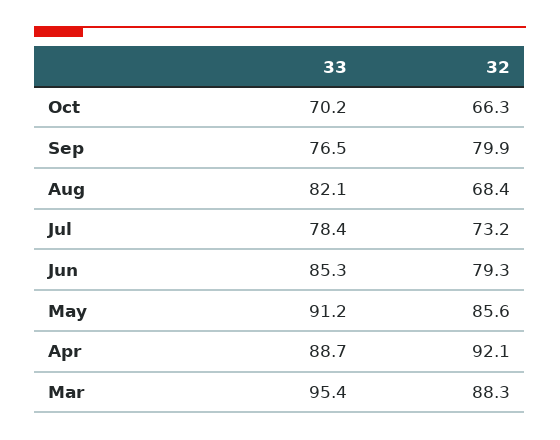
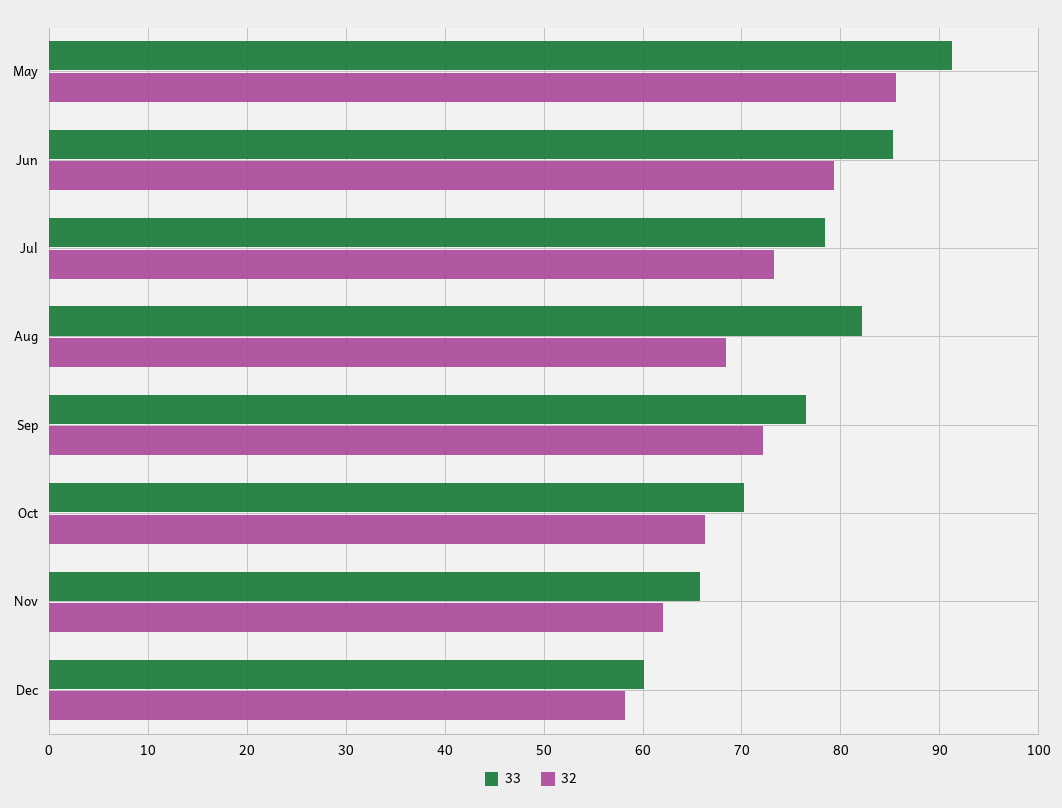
32, Sep: 79.9 -> 72
33, Apr: 88.7 -> none
32, Apr: 92.1 -> none
33, Mar: 95.4 -> none
32, Mar: 88.3 -> none
33, Nov: none -> 66
32, Nov: none -> 62
33, Dec: none -> 60
32, Dec: none -> 58

